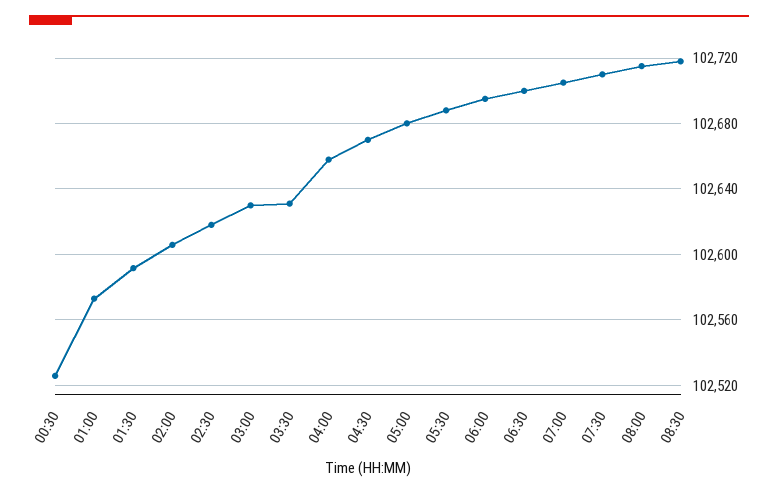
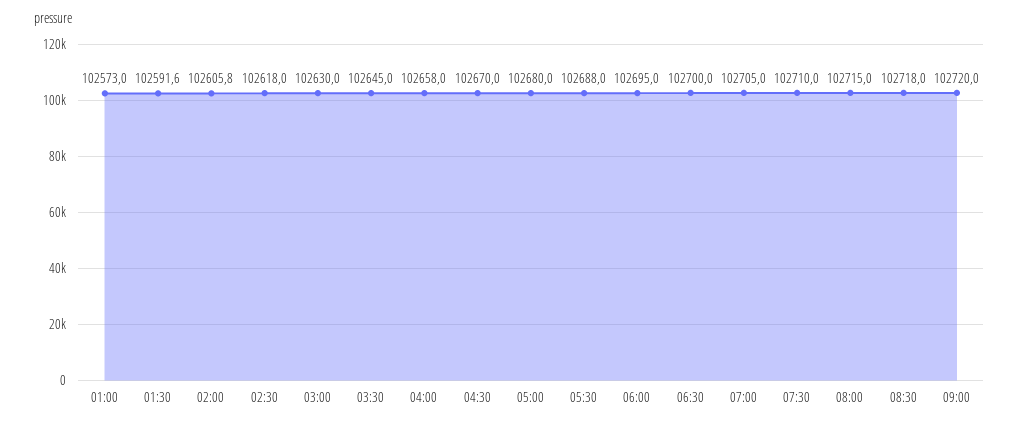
00:30: 102525 -> none
03:30: 102630 -> 102645
09:00: none -> 102720

